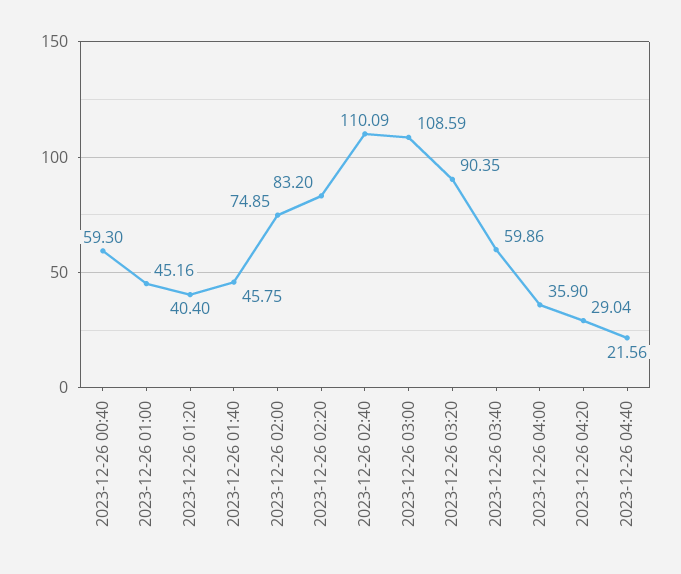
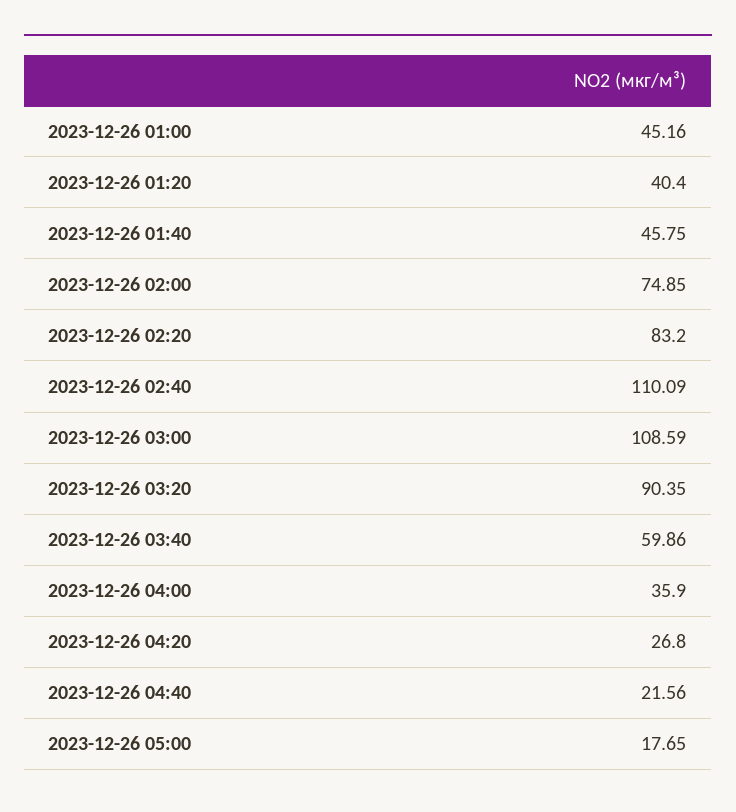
2023-12-26 00:40: 59.3 -> none
2023-12-26 04:20: 29.04 -> 26.8
2023-12-26 05:00: none -> 17.65

